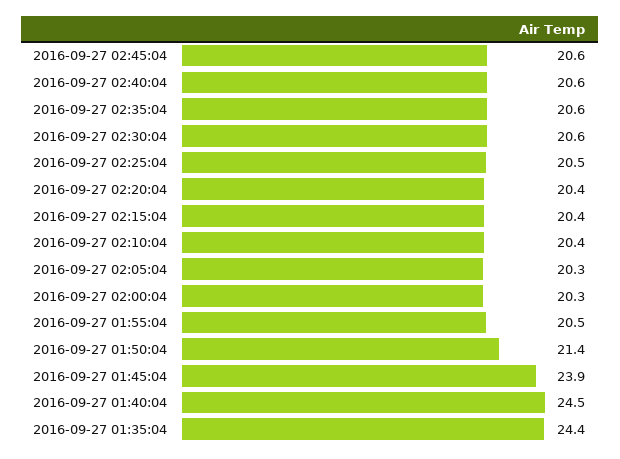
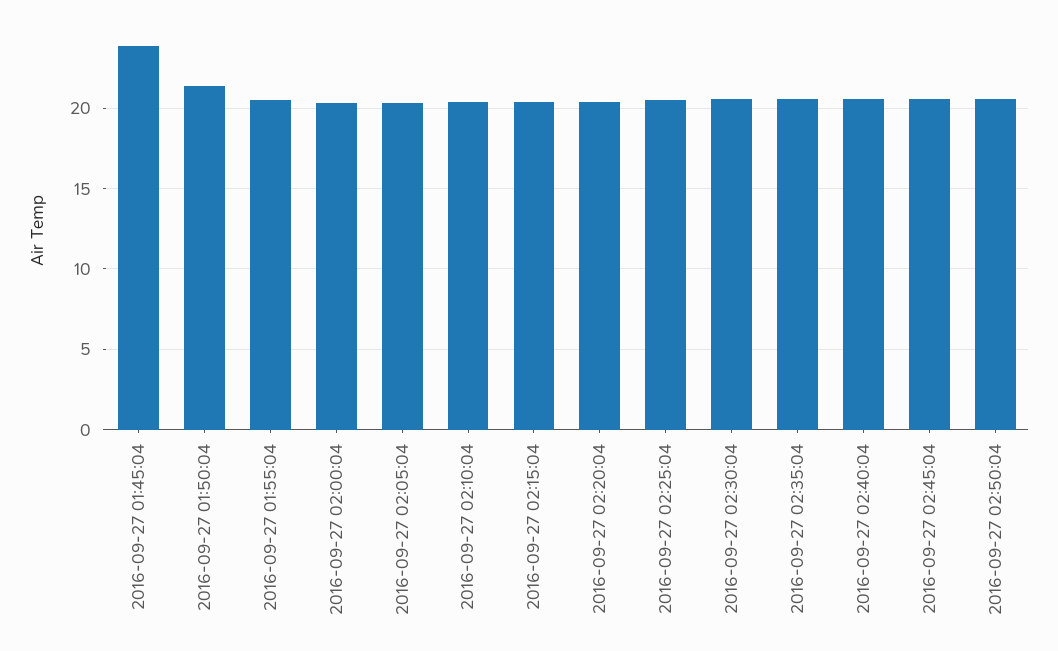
2016-09-27 01:40:04: 24.5 -> none
2016-09-27 01:35:04: 24.4 -> none
2016-09-27 02:50:04: none -> 20.5

